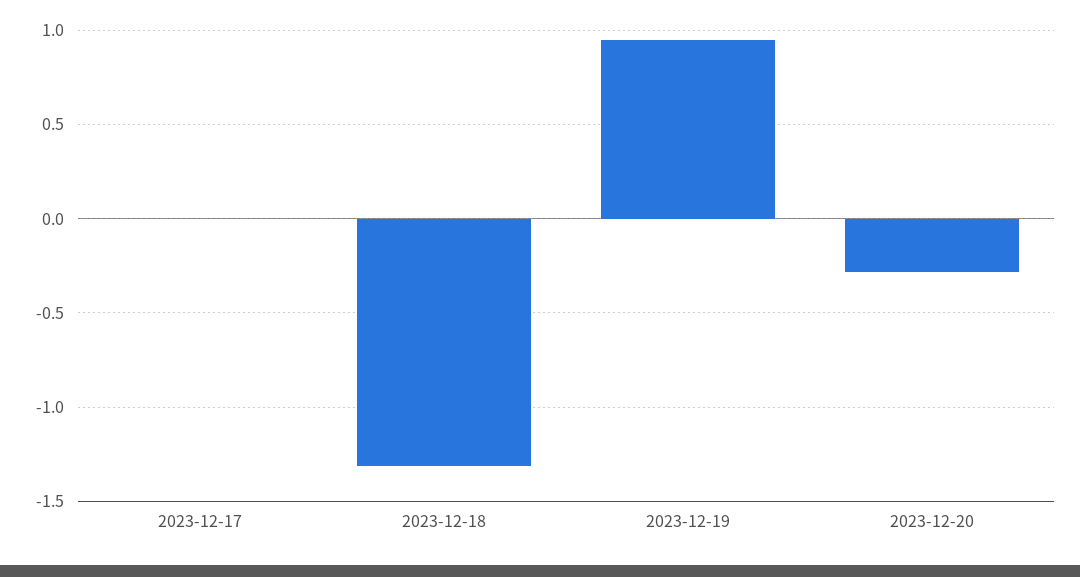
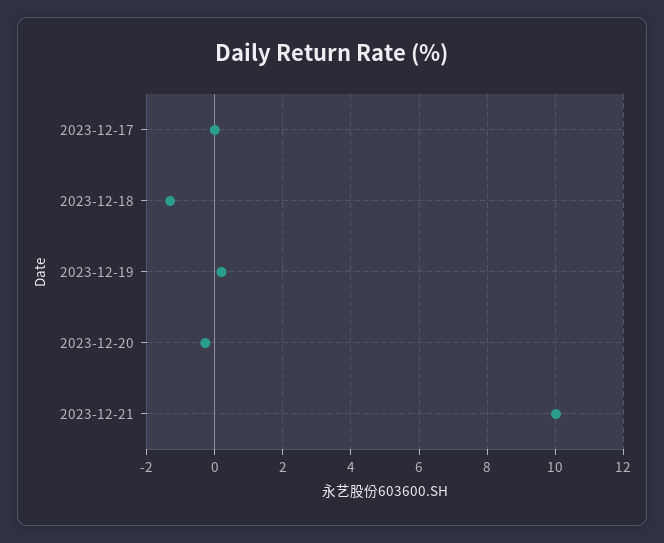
2023-12-19: 0.95 -> 0.2
2023-12-21: none -> 10

